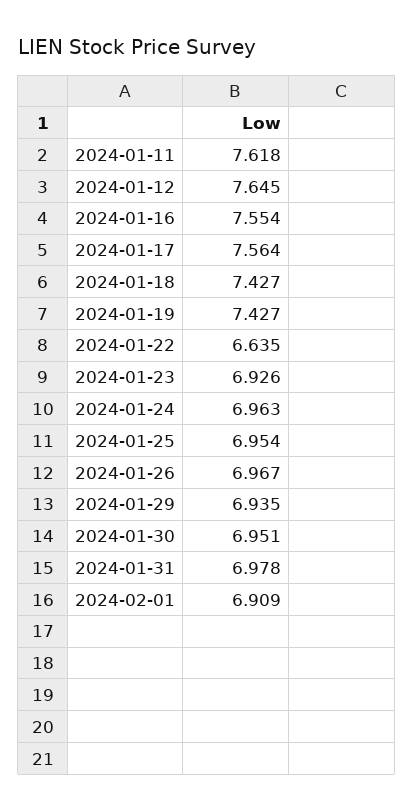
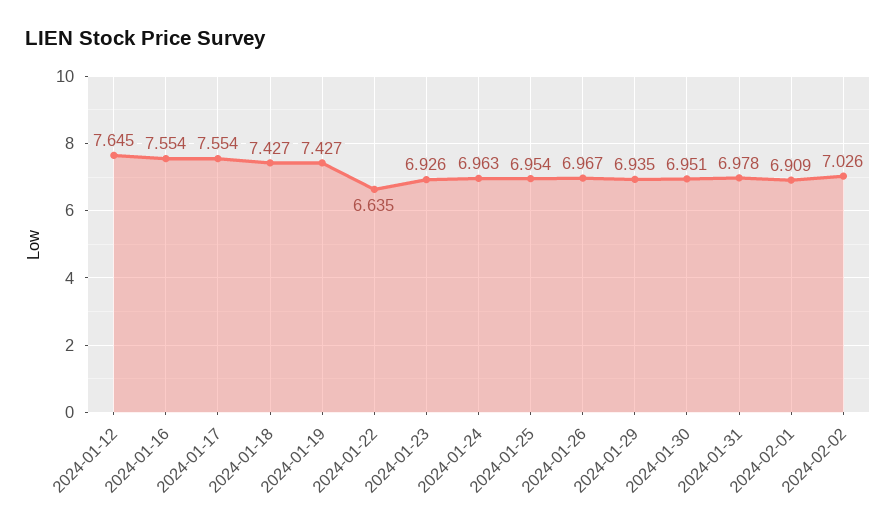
2024-01-11: 7.618 -> none
2024-01-17: 7.564 -> 7.554
2024-02-02: none -> 7.026

